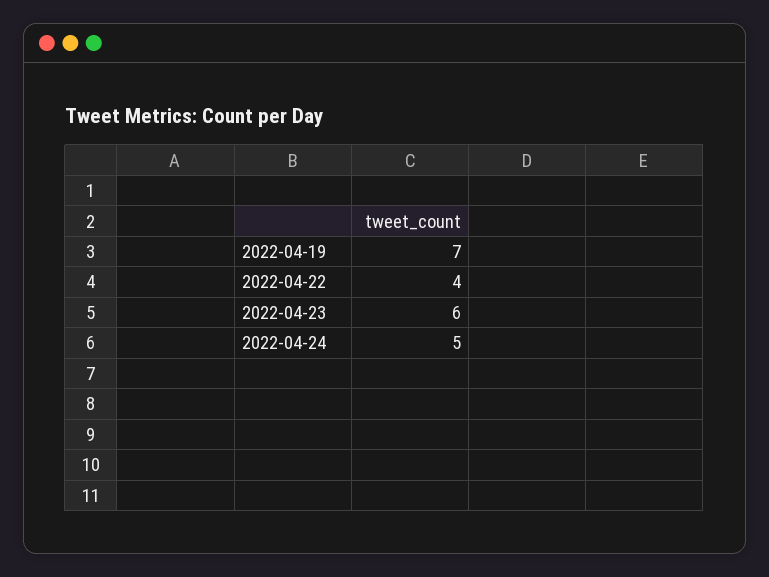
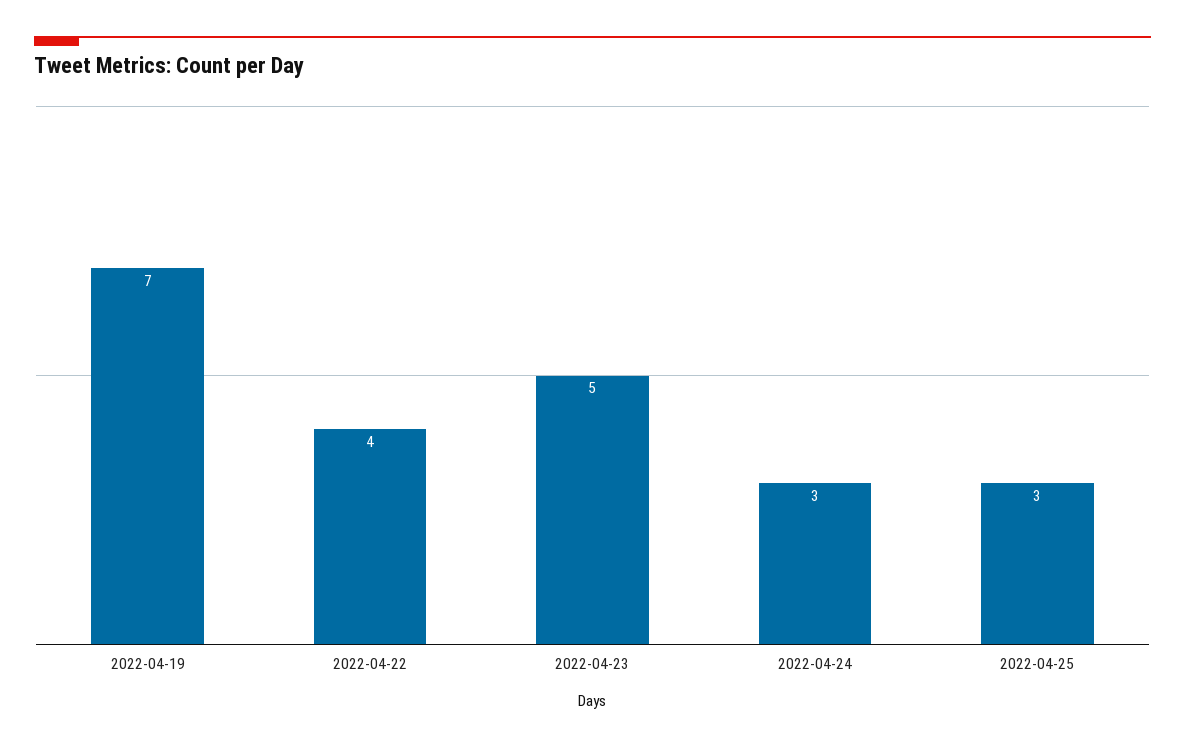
2022-04-23: 6 -> 5
2022-04-24: 5 -> 3
2022-04-25: none -> 3

